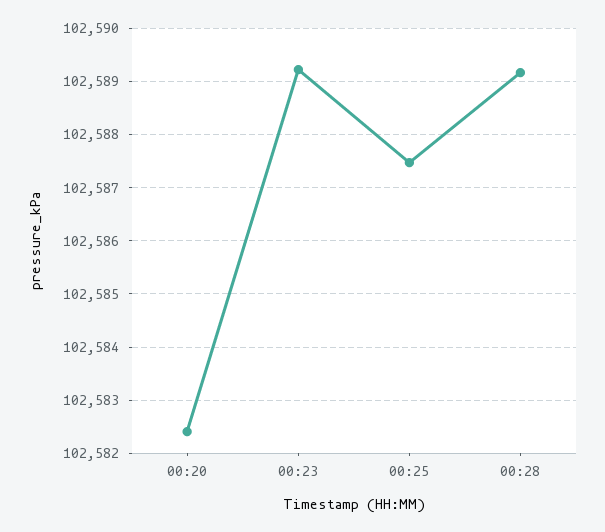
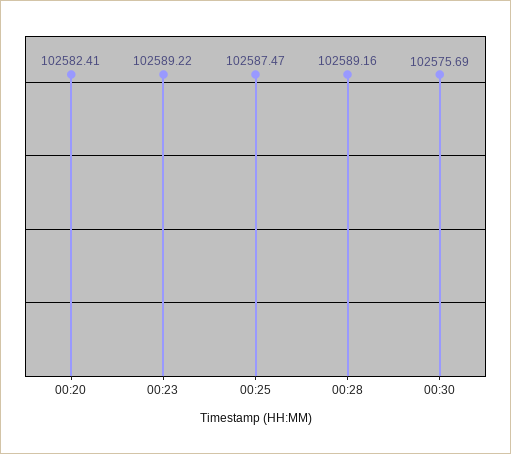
00:30: none -> 102575.69

